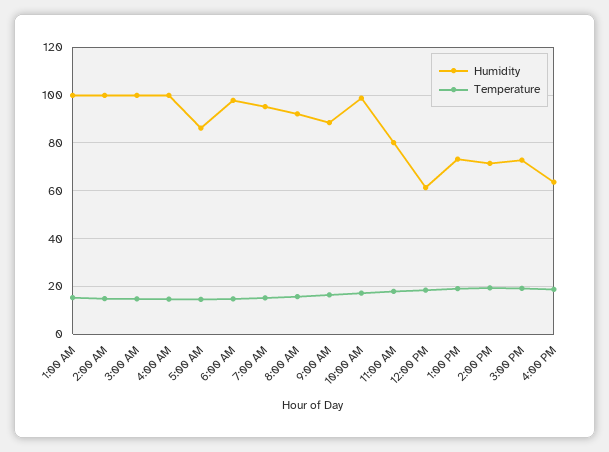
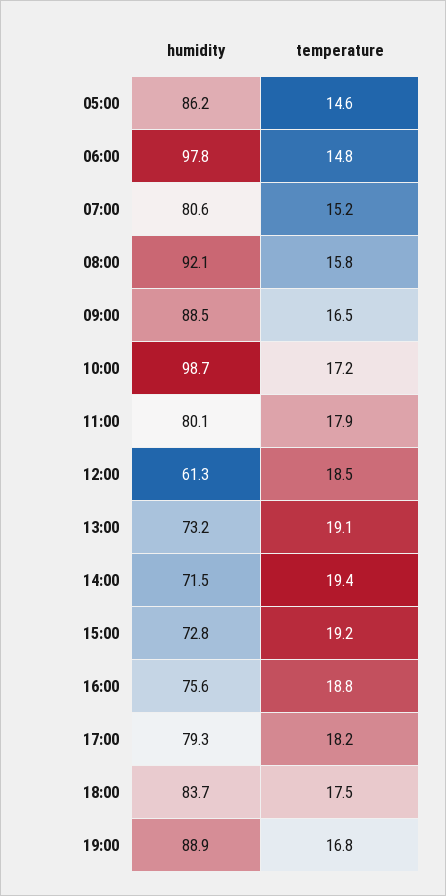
Humidity, 1:00 AM: 100 -> none
Temperature, 1:00 AM: 15 -> none
Humidity, 2:00 AM: 100 -> none
Temperature, 2:00 AM: 15 -> none
Humidity, 3:00 AM: 100 -> none
Temperature, 3:00 AM: 15 -> none
Humidity, 4:00 AM: 100 -> none
Temperature, 4:00 AM: 15 -> none
Humidity, 7:00 AM: 95 -> 80.6
Humidity, 4:00 PM: 65 -> 75.6
Humidity, 17:00: none -> 79.3
Temperature, 17:00: none -> 18.2
Humidity, 18:00: none -> 83.7
Temperature, 18:00: none -> 17.5
Humidity, 19:00: none -> 88.9
Temperature, 19:00: none -> 16.8

